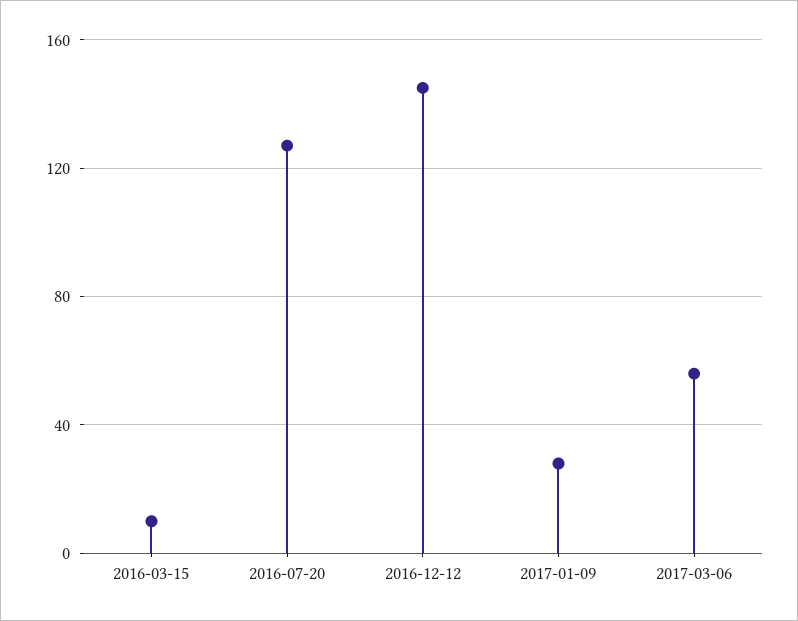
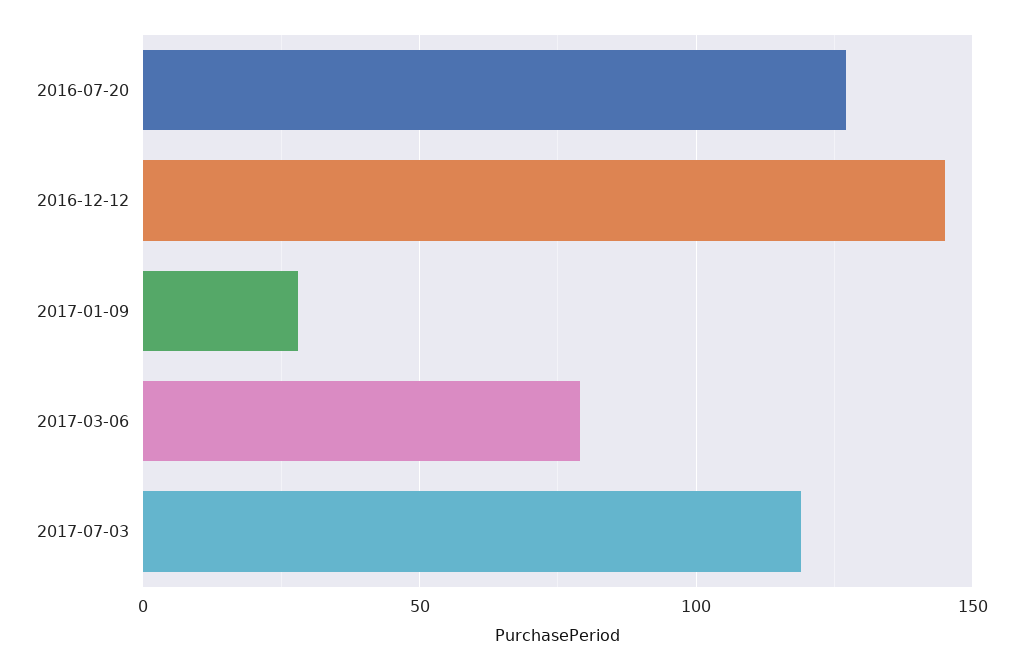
2016-03-15: 10 -> none
2017-03-06: 55 -> 80
2017-07-03: none -> 120

